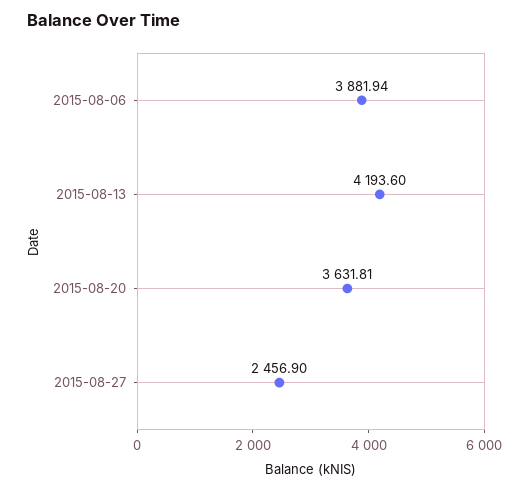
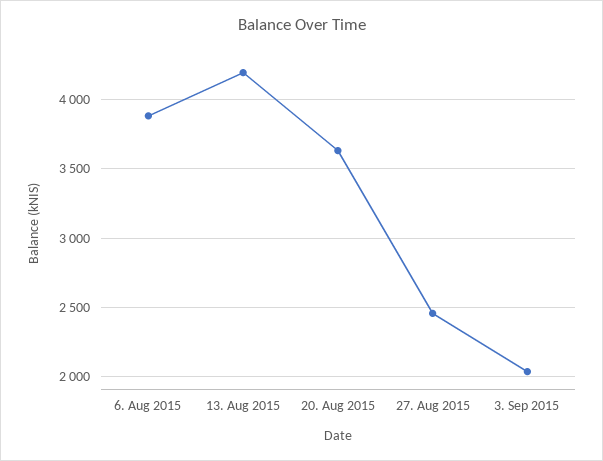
3. Sep 2015: none -> 2050

